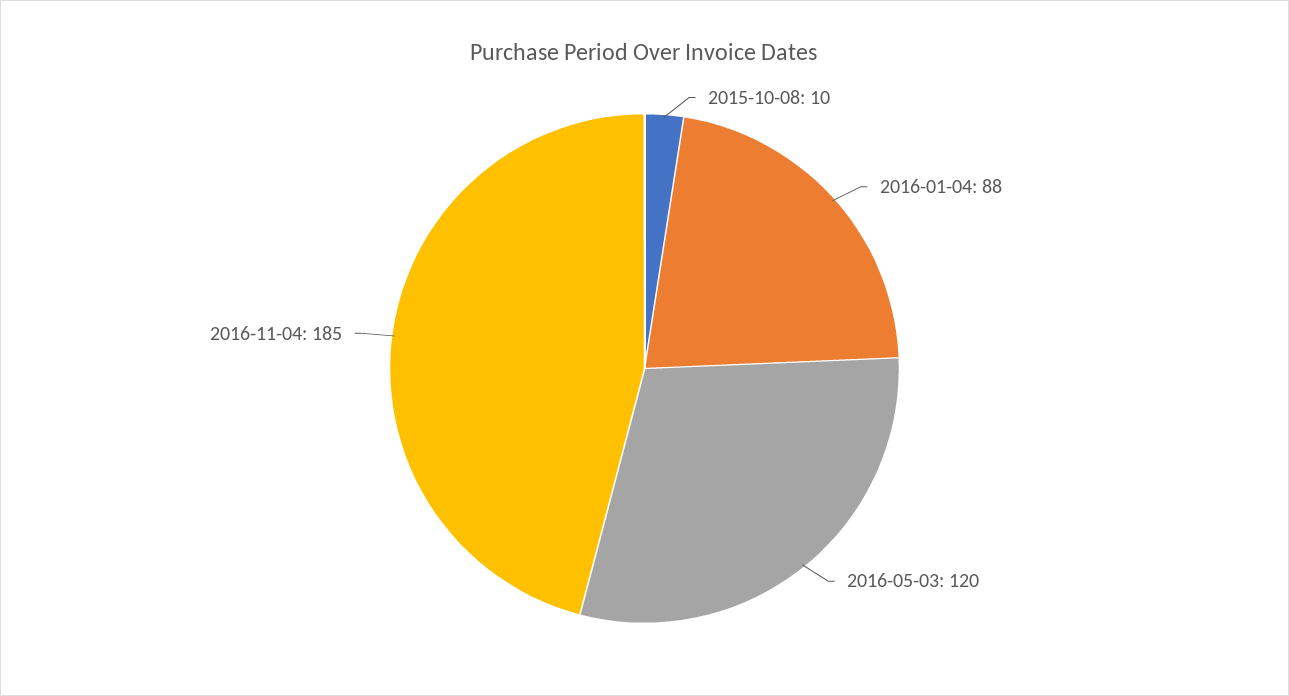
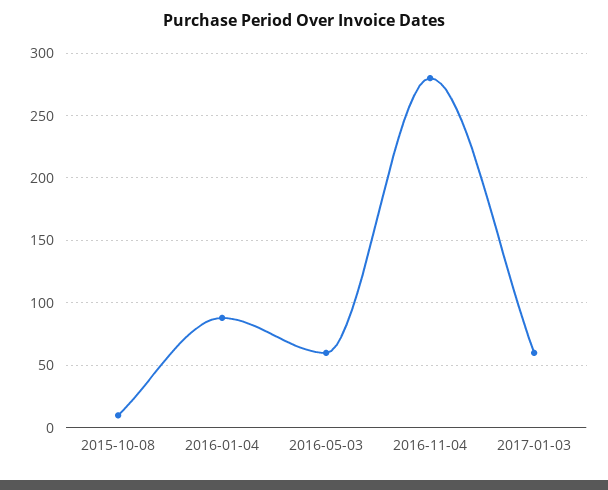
2016-05-03: 120 -> 60
2016-11-04: 185 -> 280
2017-01-03: none -> 60

